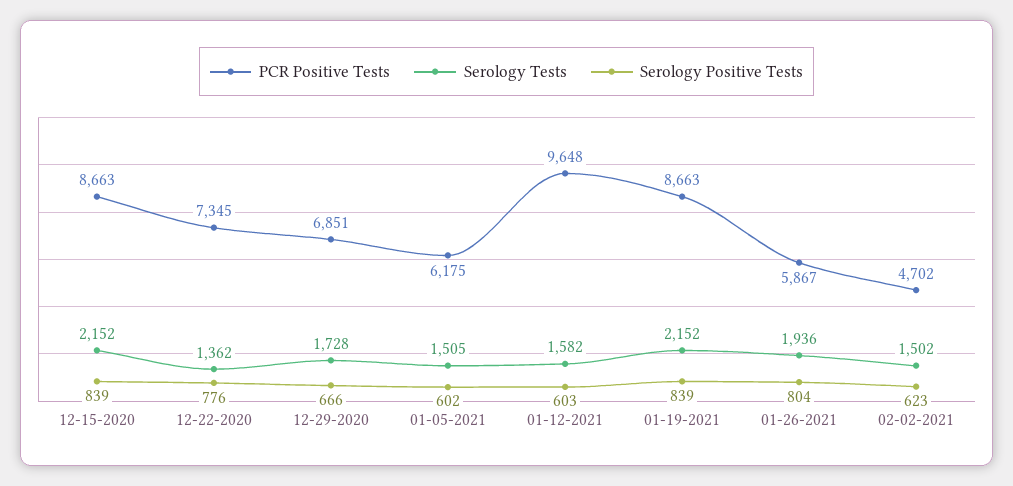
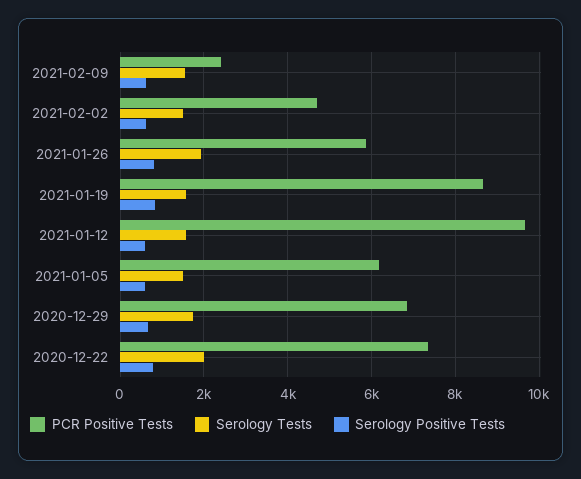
PCR Positive Tests, 12-15-2020: 8663 -> none
Serology Tests, 12-15-2020: 2152 -> none
Serology Positive Tests, 12-15-2020: 839 -> none
Serology Tests, 12-22-2020: 1362 -> 2000
Serology Tests, 01-19-2021: 2152 -> 1600
PCR Positive Tests, 2021-02-09: none -> 2400
Serology Tests, 2021-02-09: none -> 1600
Serology Positive Tests, 2021-02-09: none -> 600

